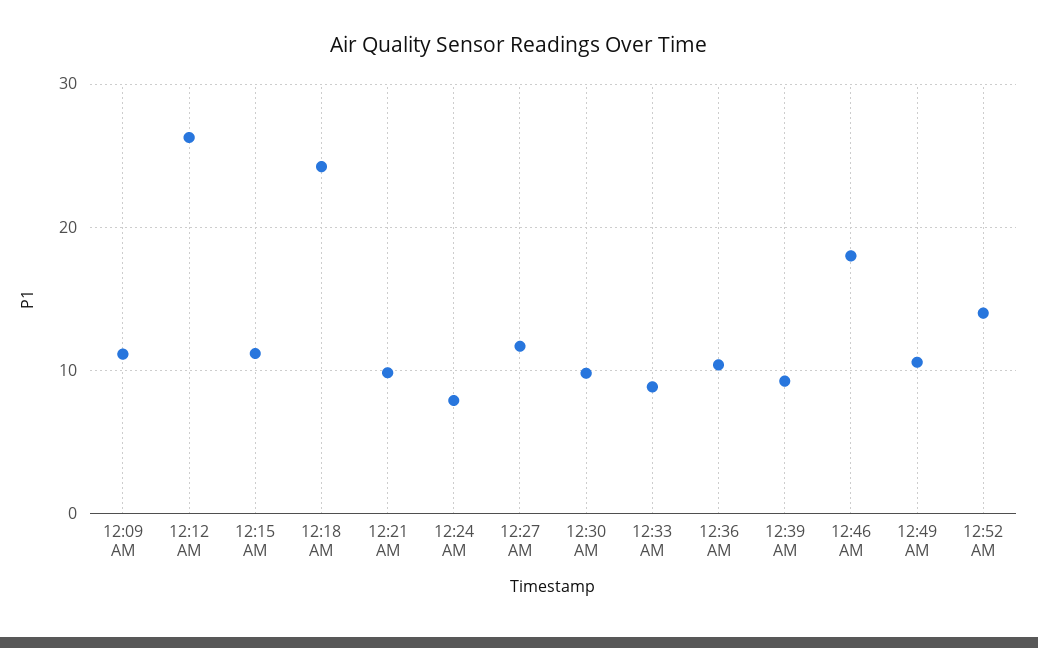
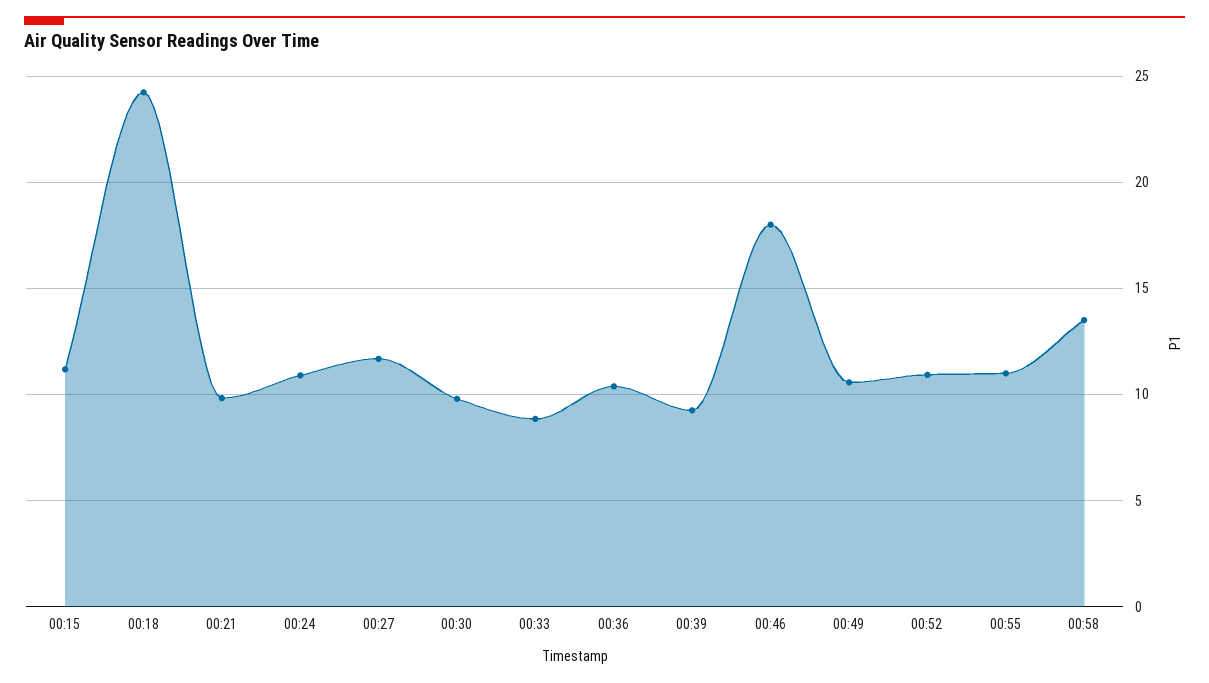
12:09 AM: 11 -> none
12:12 AM: 26 -> none
12:24 AM: 8 -> 11
12:52 AM: 14 -> 11
00:55: none -> 11
00:58: none -> 13.5

